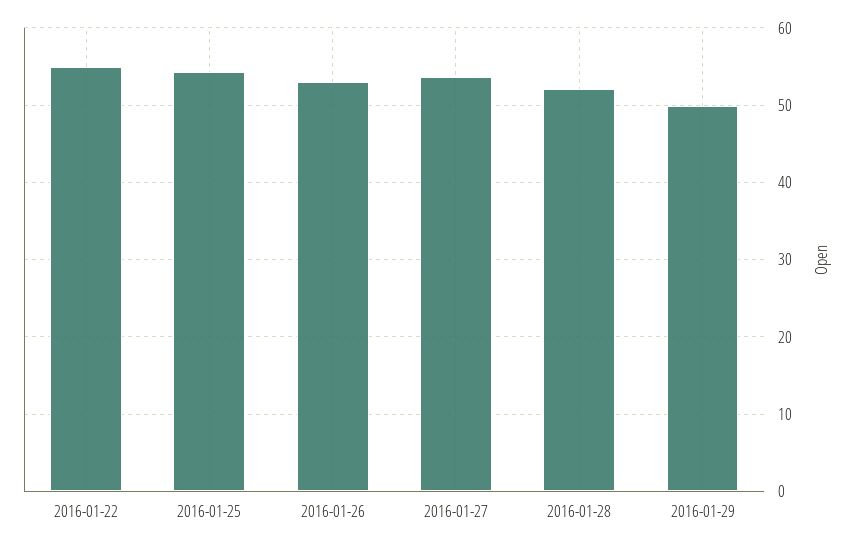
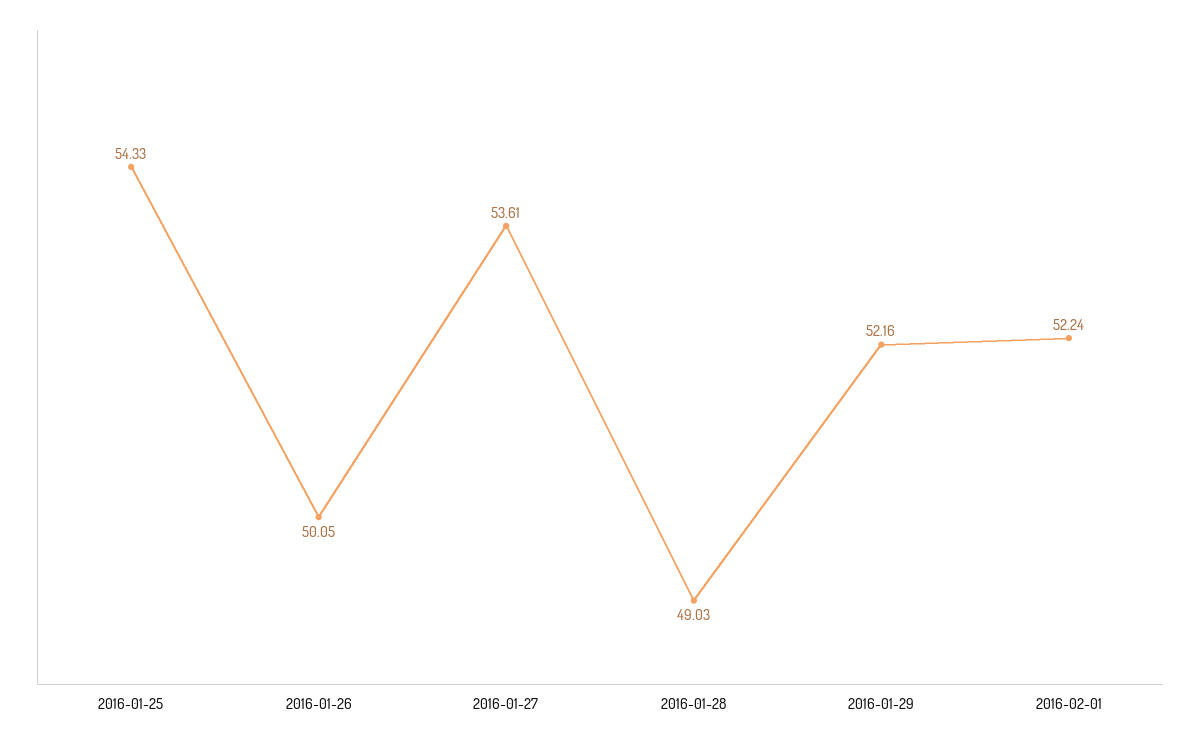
2016-01-22: 55 -> none
2016-01-26: 53 -> 50.05
2016-01-28: 52 -> 49.03
2016-01-29: 50 -> 52.16
2016-02-01: none -> 52.24

